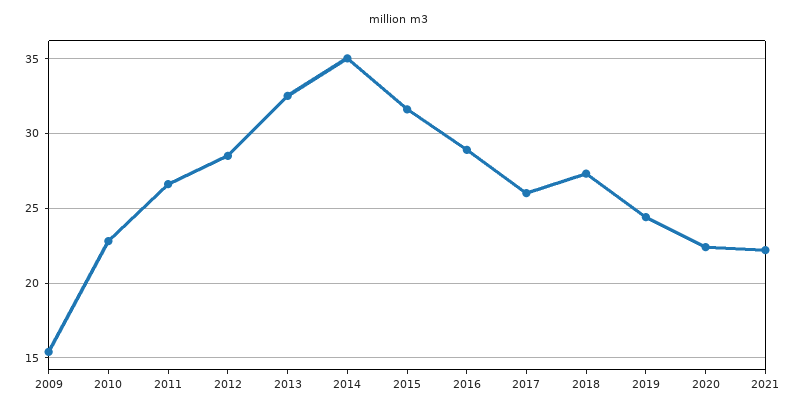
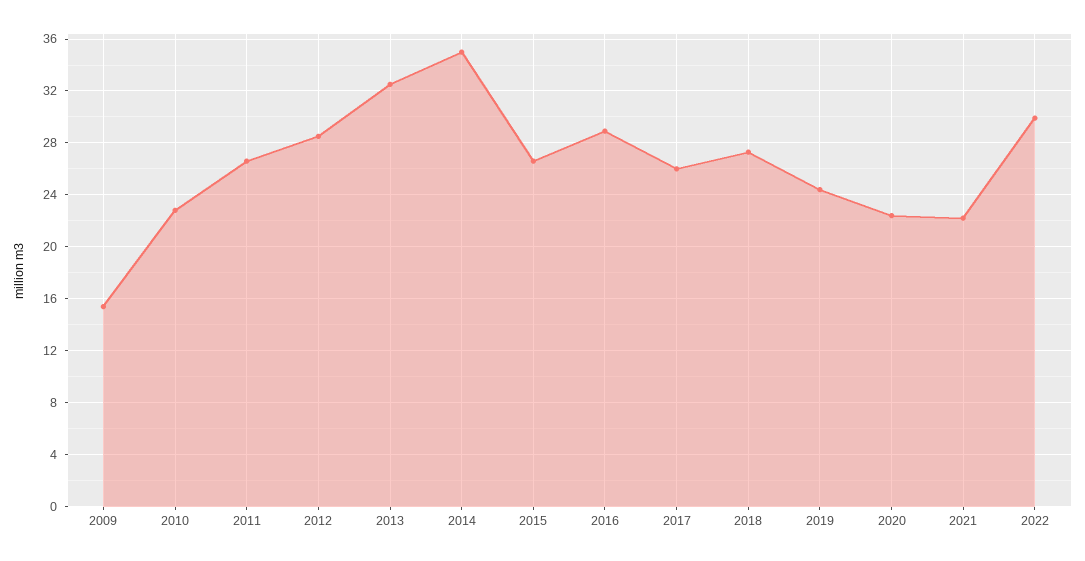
2015: 31.5 -> 26.5
2022: none -> 30

